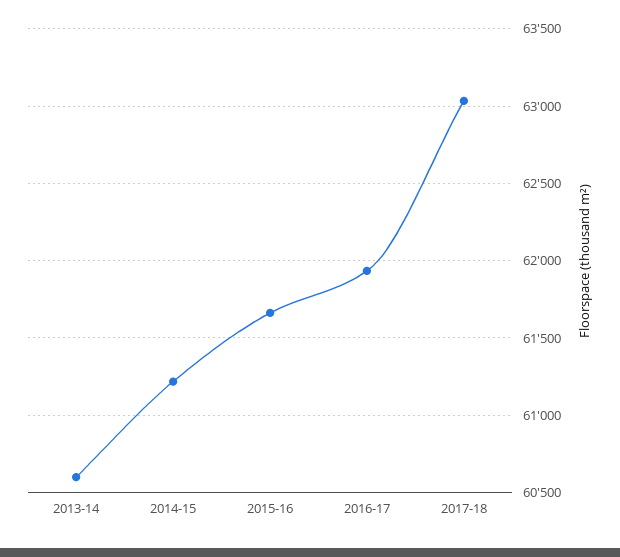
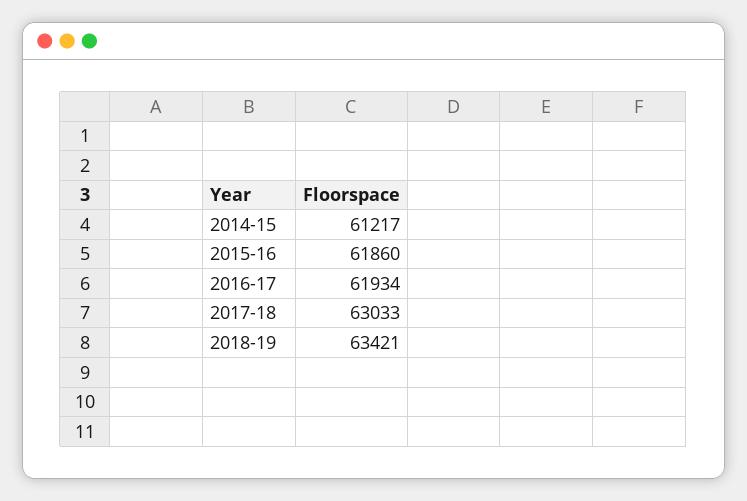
2013-14: 60600 -> none
2015-16: 61650 -> 61860
2018-19: none -> 63421

